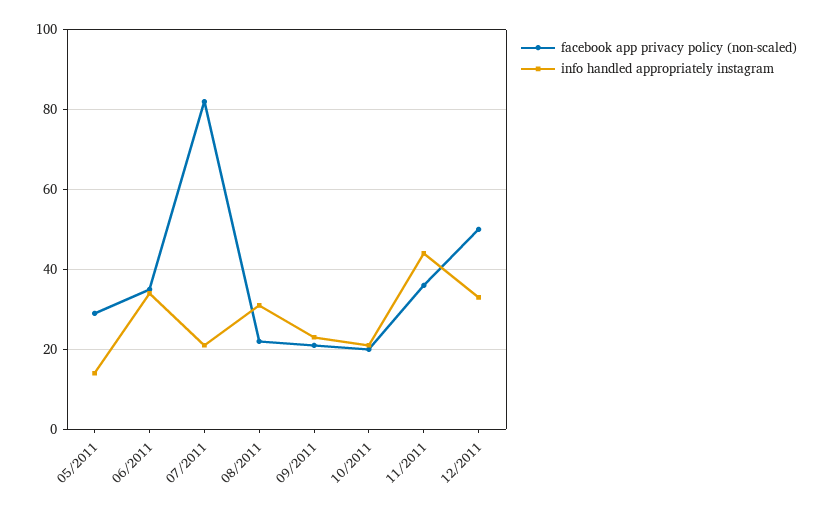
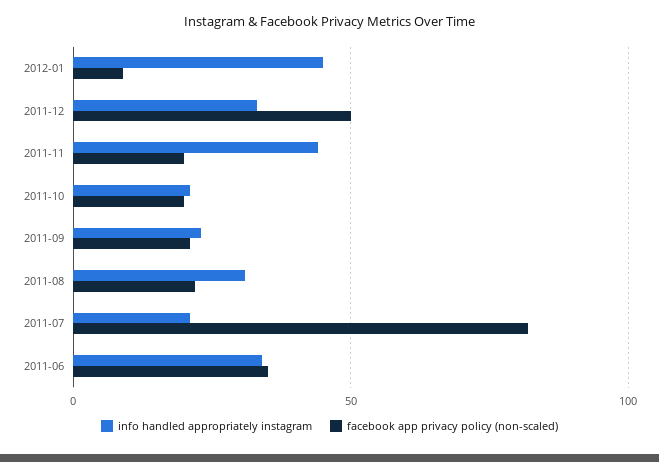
facebook app privacy policy (non-scaled), 05/2011: 30 -> none
info handled appropriately instagram, 05/2011: 15 -> none
facebook app privacy policy (non-scaled), 11/2011: 35 -> 20
info handled appropriately instagram, 2012-01: none -> 45
facebook app privacy policy (non-scaled), 2012-01: none -> 10

